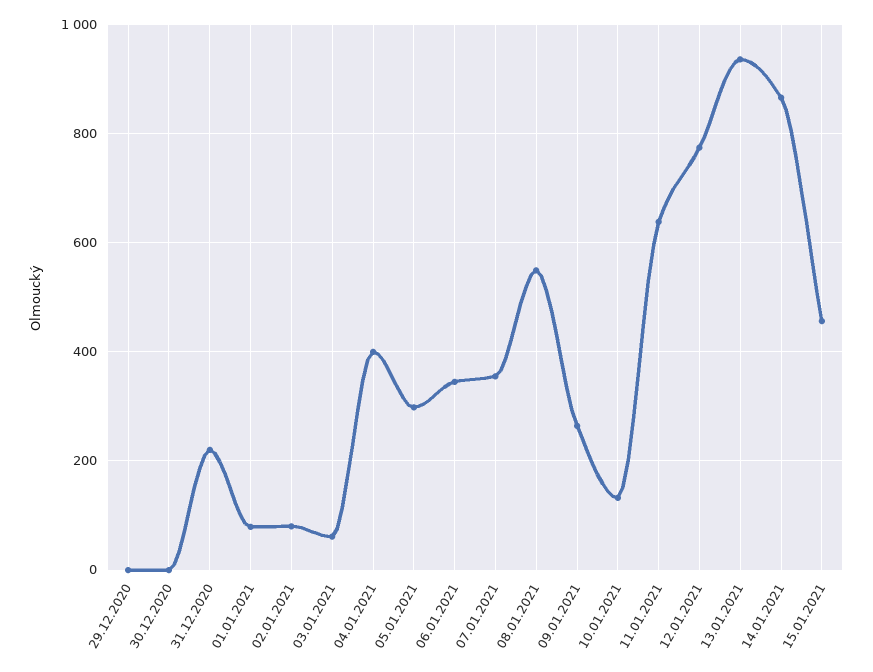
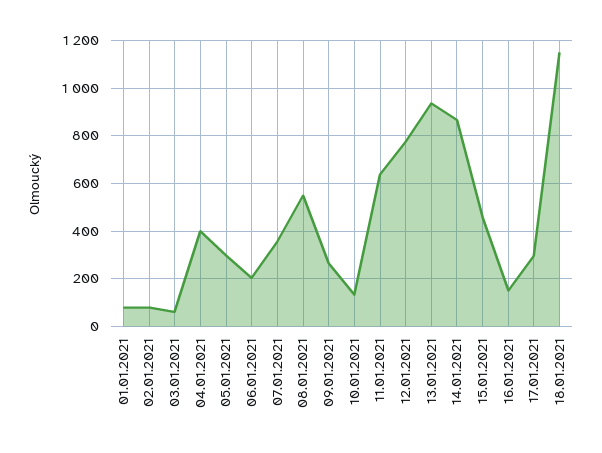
29.12.2020: 0 -> none
30.12.2020: 0 -> none
31.12.2020: 220 -> none
06.01.2021: 340 -> 200
16.01.2021: none -> 150
17.01.2021: none -> 300
18.01.2021: none -> 1150

